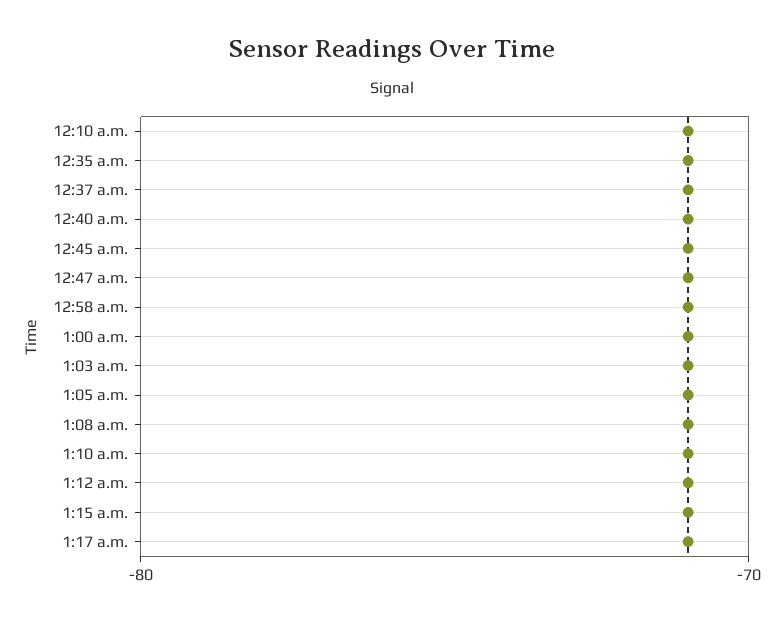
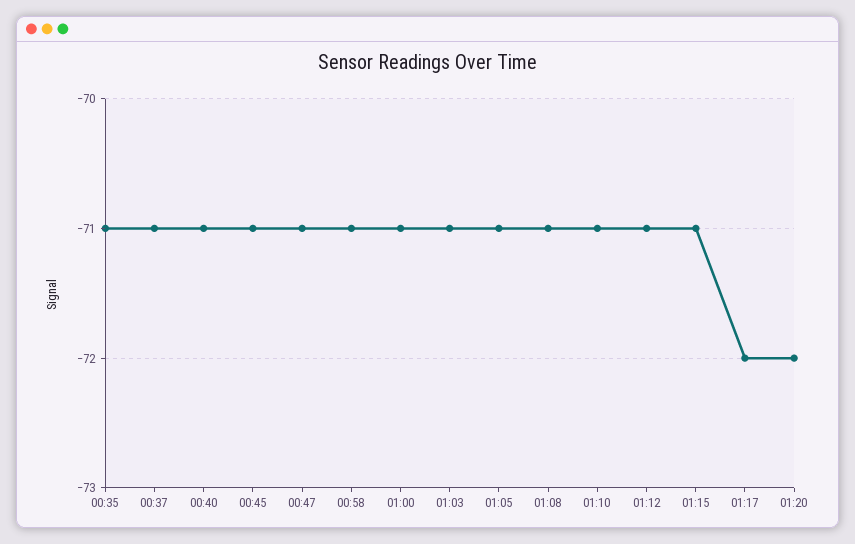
12:10 a.m.: -71 -> none
1:17 a.m.: -71 -> -72
01:20: none -> -72

